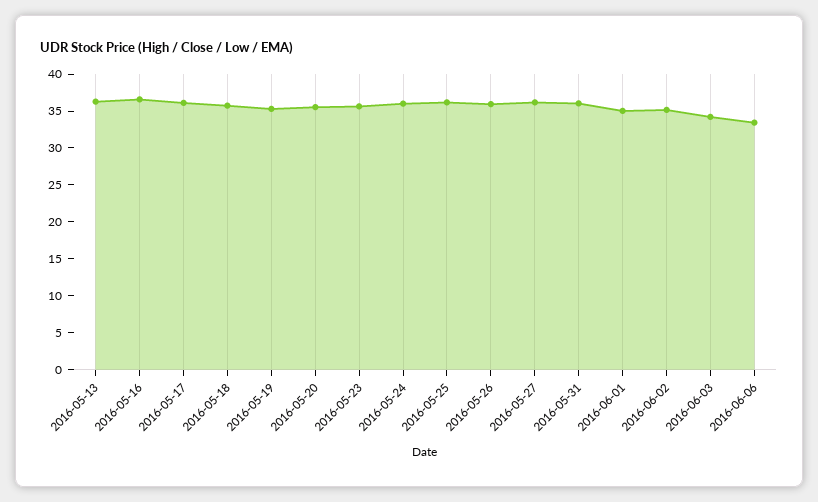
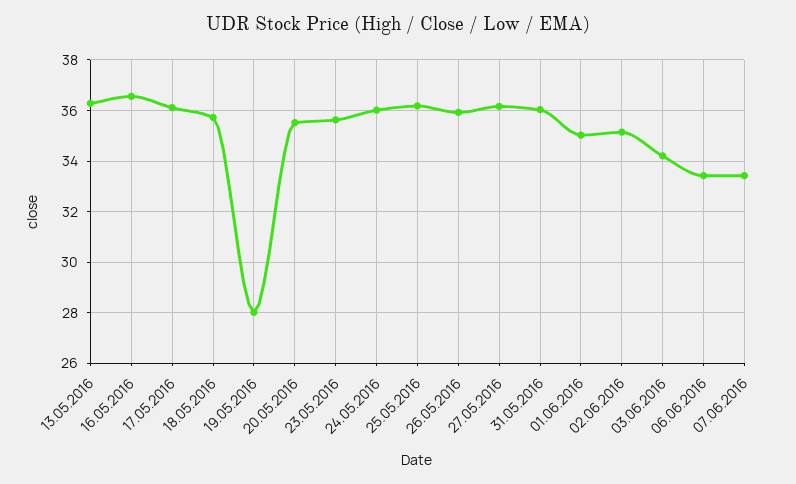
2016-05-19: 35 -> 28
07.06.2016: none -> 33.5

